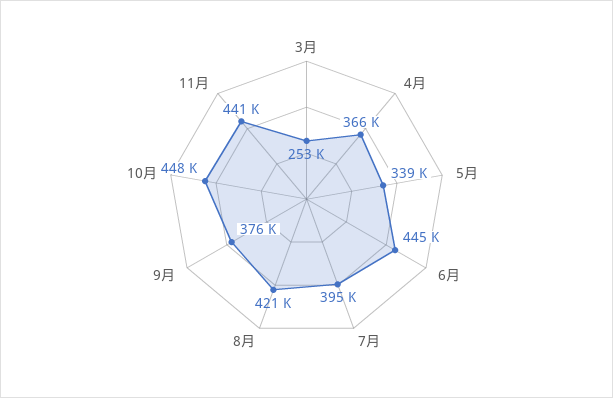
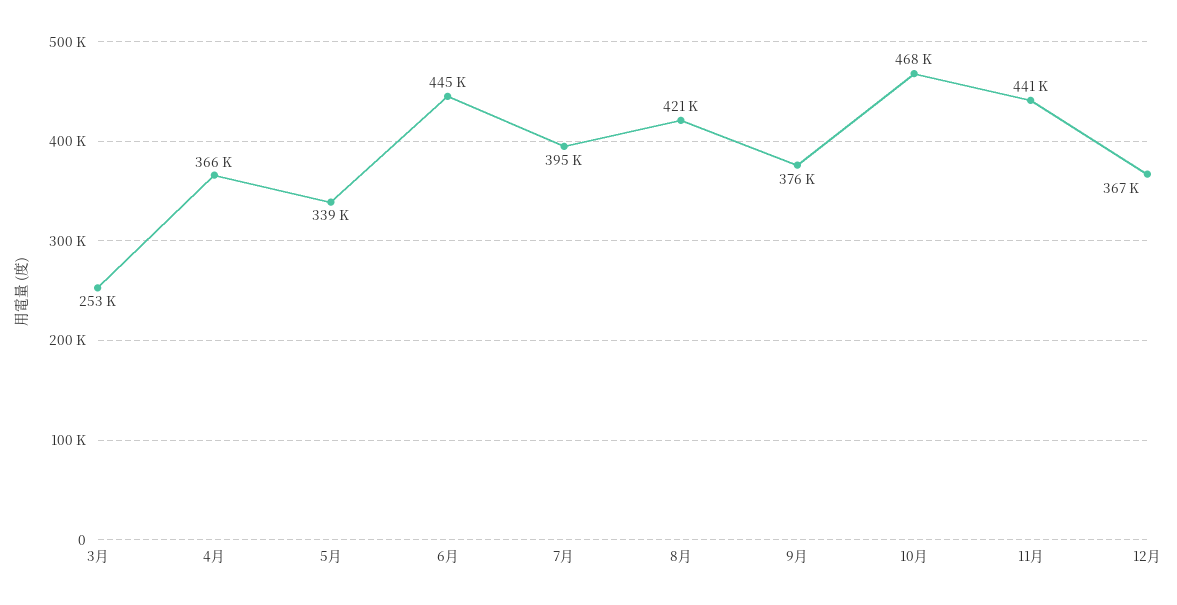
10月: 448000 -> 468000
12月: none -> 367000

